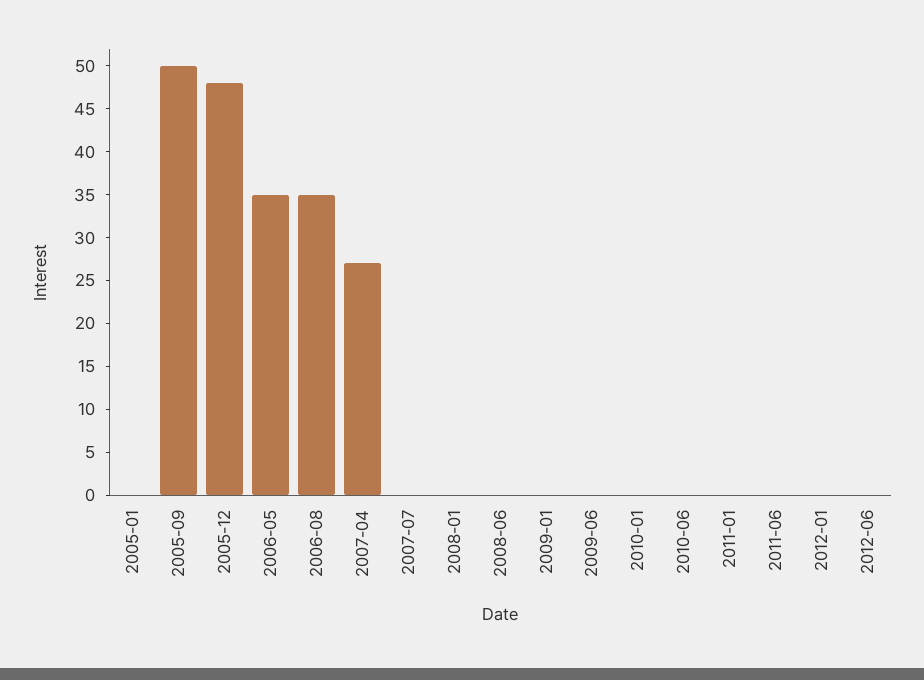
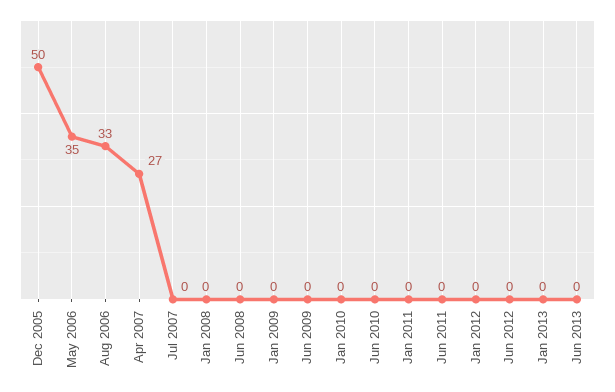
2005-01: 0 -> none
2005-09: 50 -> none
2005-12: 48 -> 50
2006-08: 35 -> 33
Jan 2013: none -> 0
Jun 2013: none -> 0

